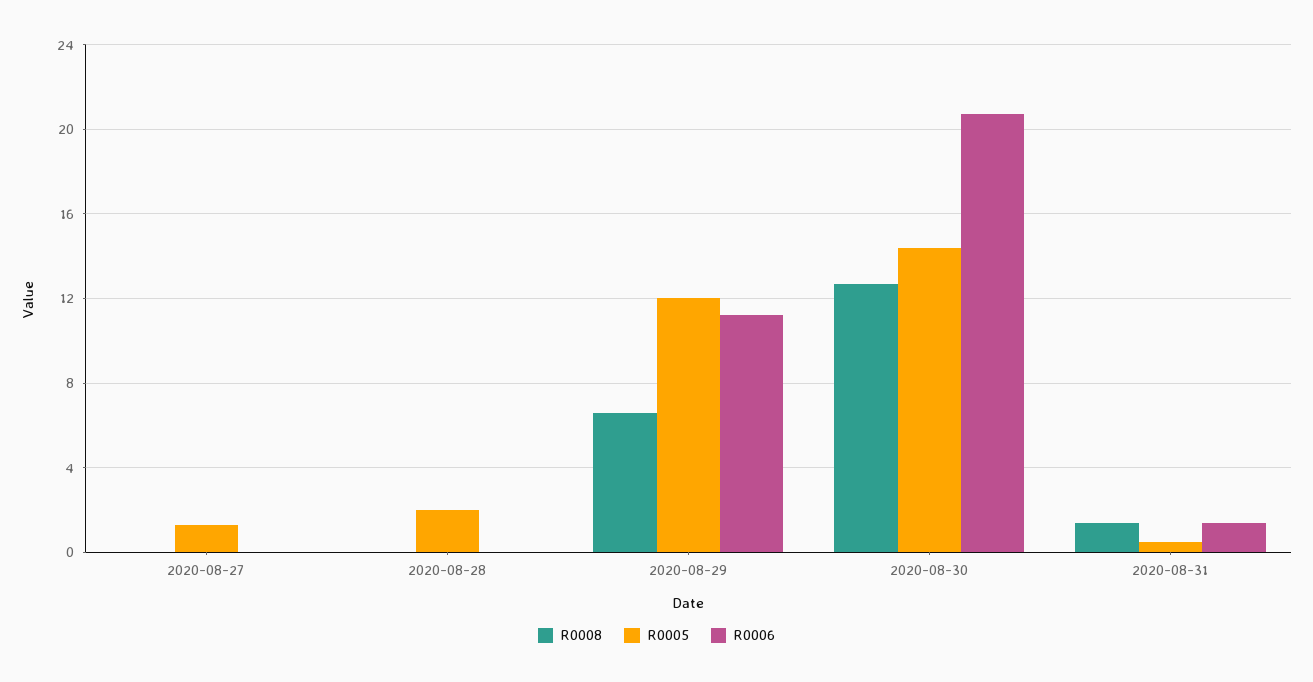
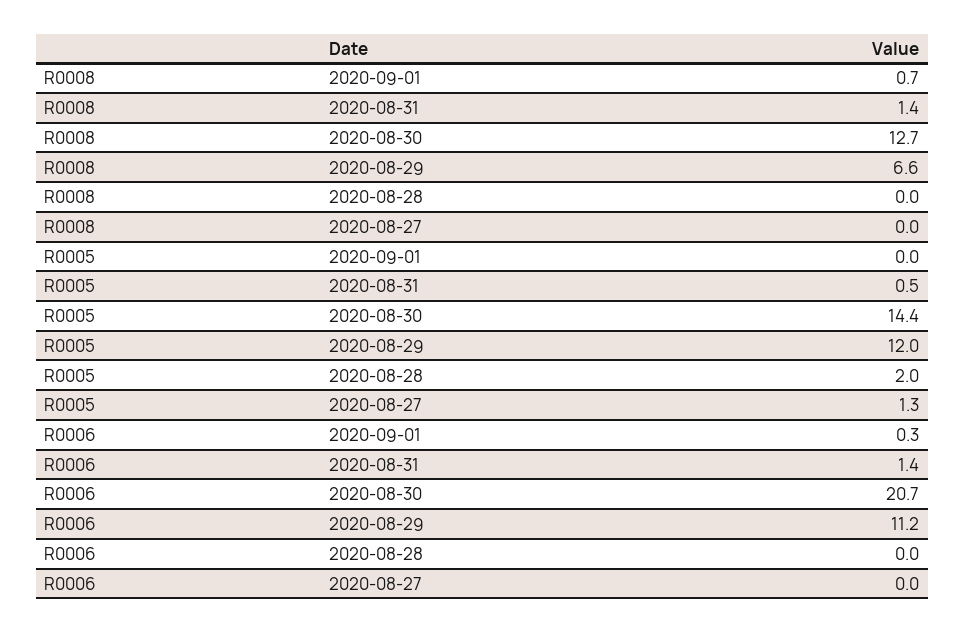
R0008, 2020-09-01: none -> 0.7
R0005, 2020-09-01: none -> 0
R0006, 2020-09-01: none -> 0.3

